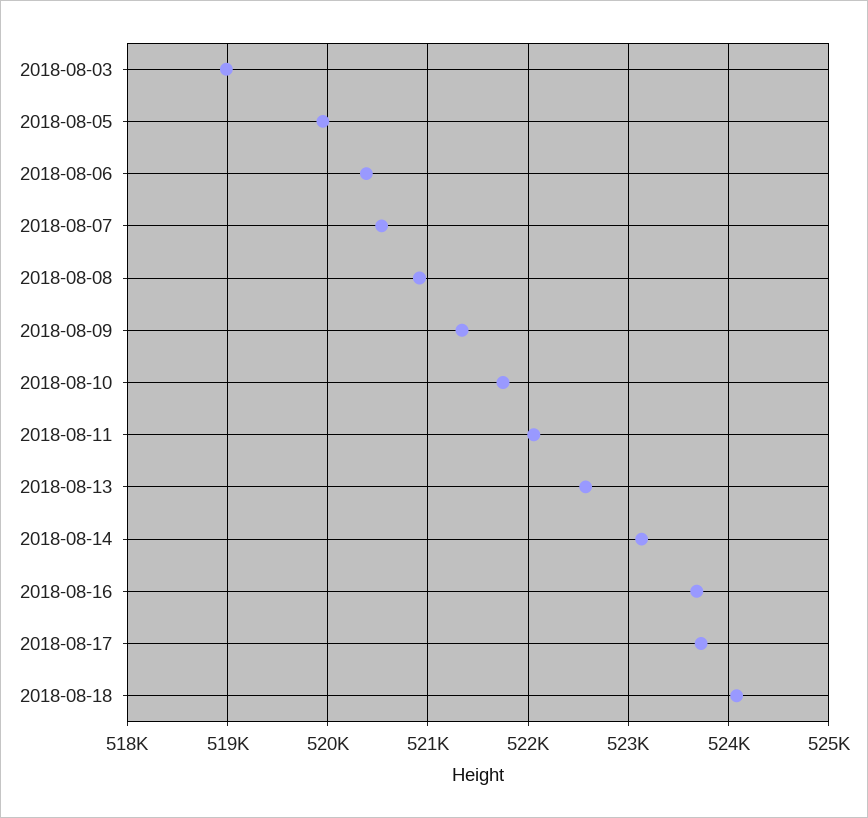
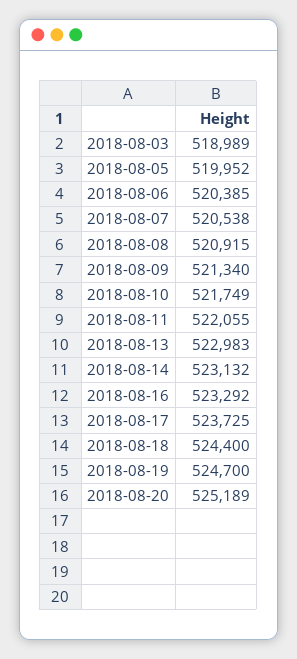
2018-08-13: 522600 -> 522983
2018-08-16: 523700 -> 523292
2018-08-18: 524100 -> 524400
2018-08-19: none -> 524700
2018-08-20: none -> 525189

